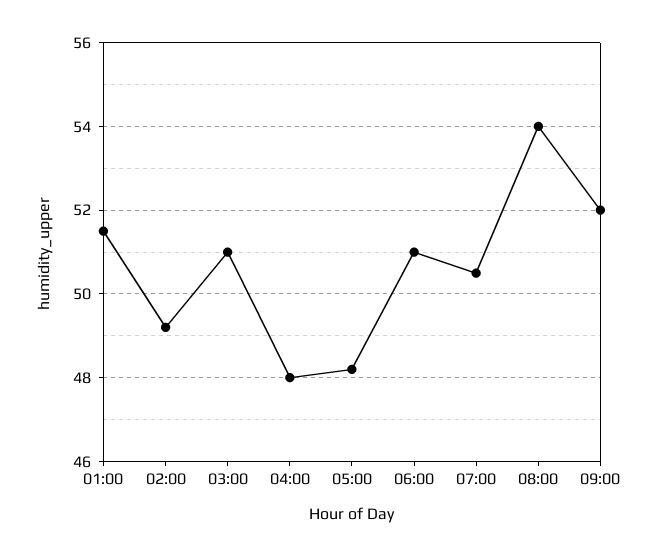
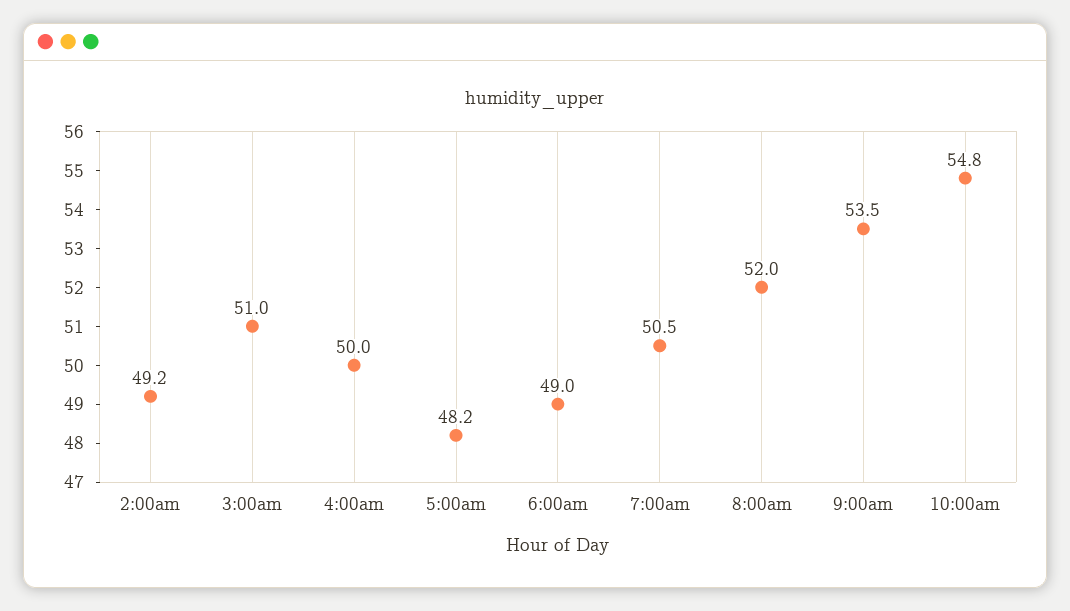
01:00: 51.5 -> none
04:00: 48 -> 50
06:00: 51 -> 49
08:00: 54 -> 52
09:00: 52 -> 53.5
10:00am: none -> 54.8

